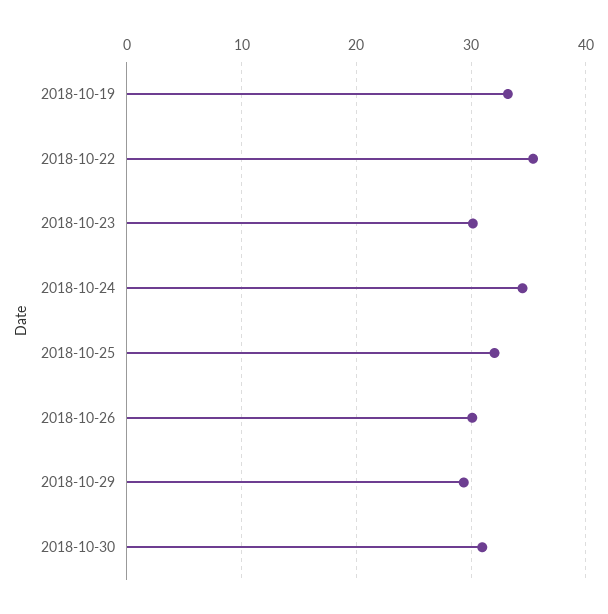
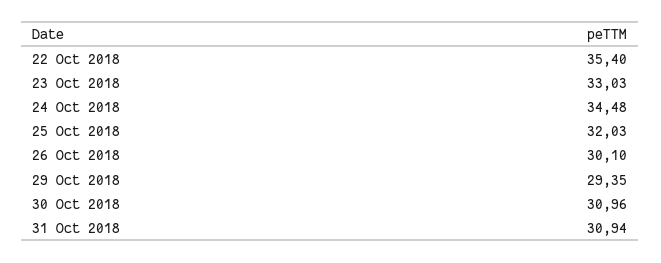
2018-10-19: 33 -> none
2018-10-23: 30 -> 33.03
31 Oct 2018: none -> 30.94

